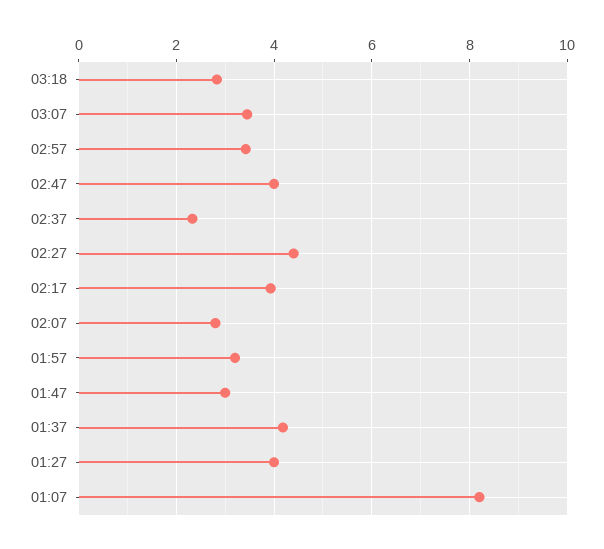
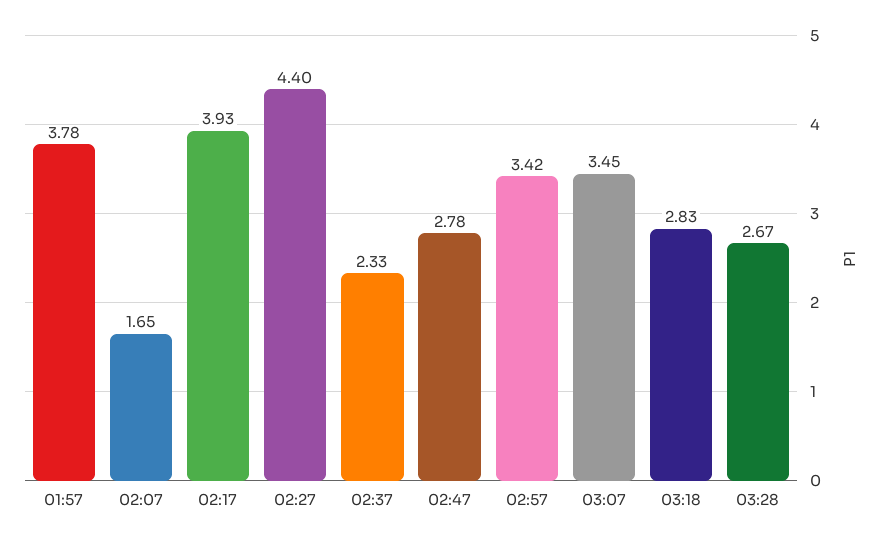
02:47: 4 -> 2.78
02:07: 2.8 -> 1.65
01:57: 3.2 -> 3.78
01:47: 3 -> none
01:37: 4.2 -> none
01:27: 4 -> none
01:07: 8.2 -> none
03:28: none -> 2.67

